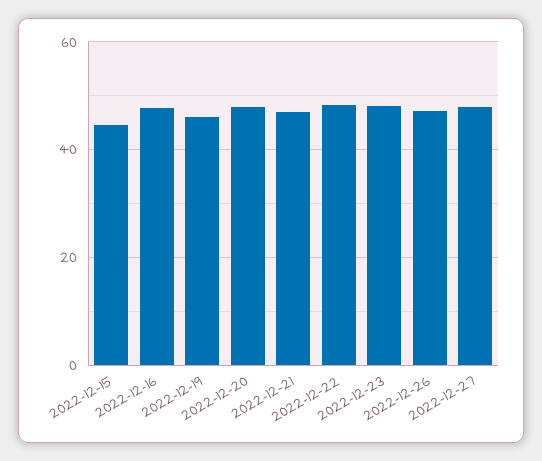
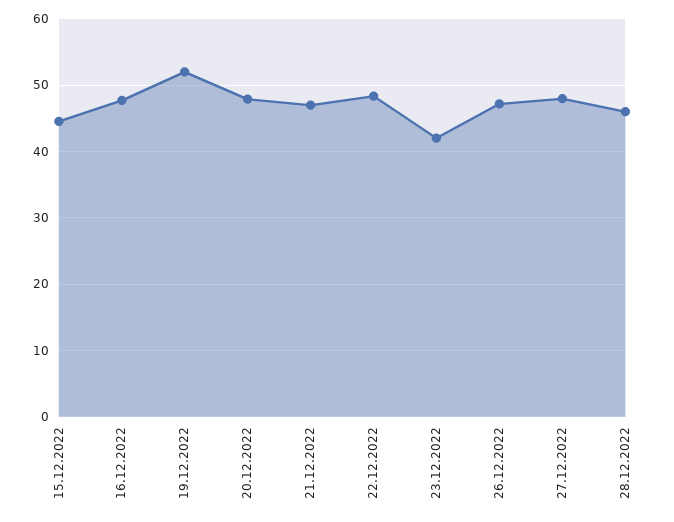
2022-12-19: 46 -> 52
2022-12-23: 48 -> 42
28.12.2022: none -> 46

